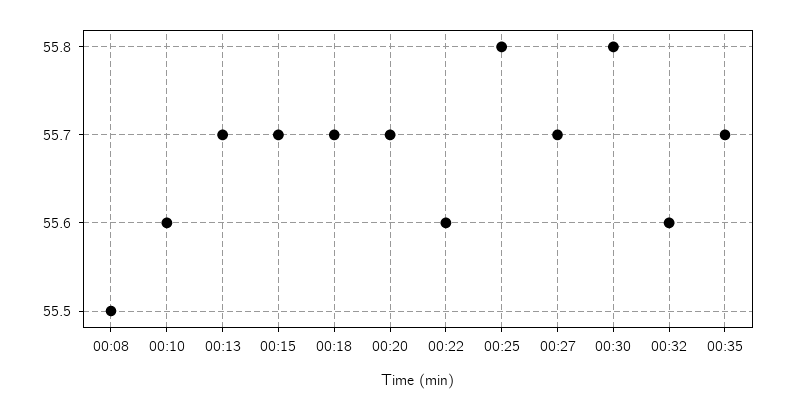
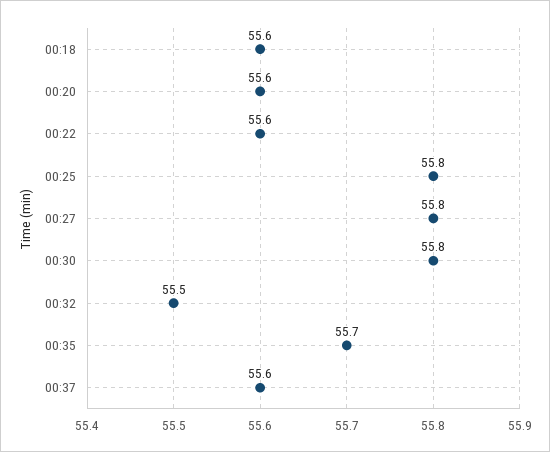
00:08: 55.5 -> none
00:10: 55.6 -> none
00:13: 55.7 -> none
00:15: 55.7 -> none
00:18: 55.7 -> 55.6
00:20: 55.7 -> 55.6
00:27: 55.7 -> 55.8
00:32: 55.6 -> 55.5
00:37: none -> 55.6

